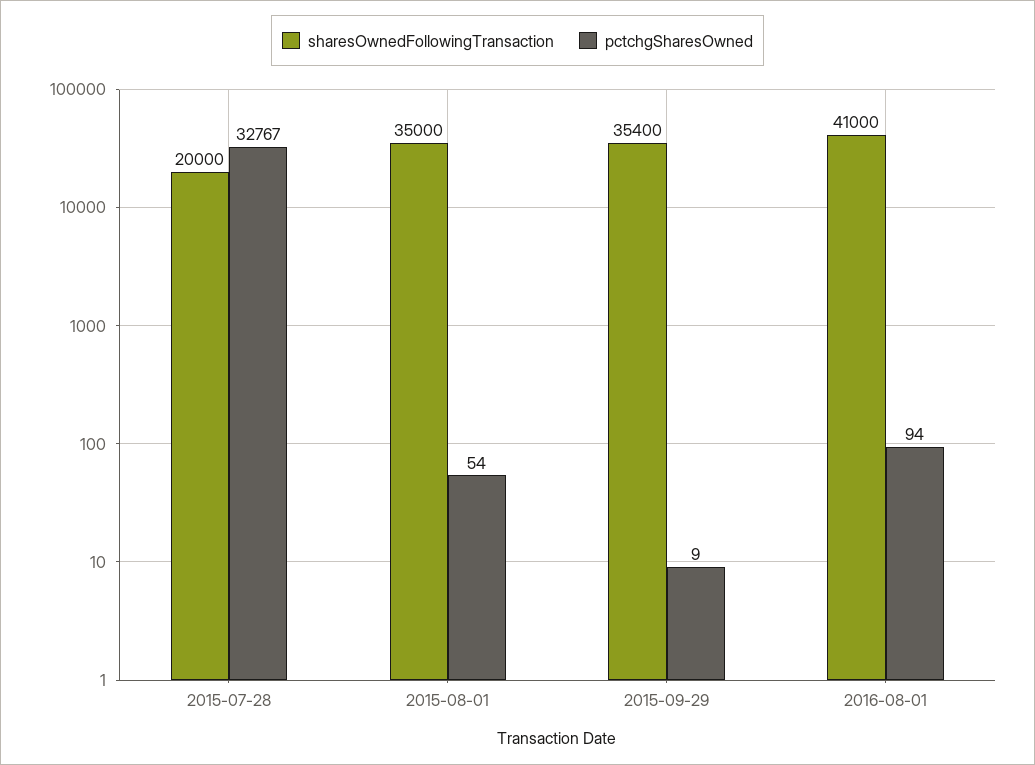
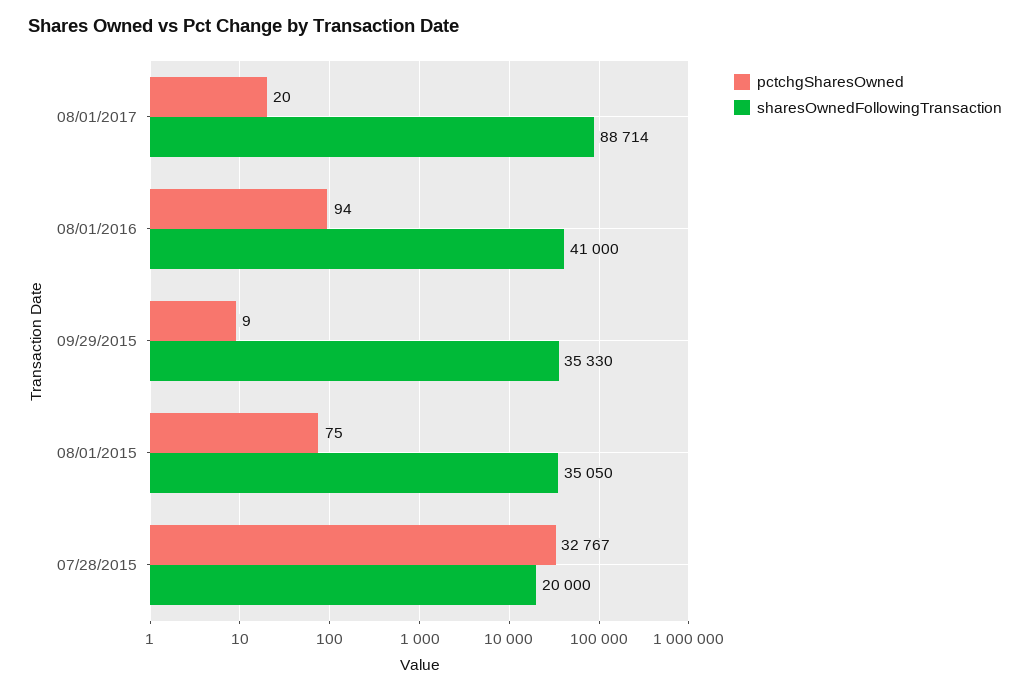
sharesOwnedFollowingTransaction, 2015-08-01: 35000 -> 35050
pctchgSharesOwned, 2015-08-01: 54 -> 75
sharesOwnedFollowingTransaction, 2015-09-29: 35400 -> 35330
pctchgSharesOwned, 08/01/2017: none -> 20
sharesOwnedFollowingTransaction, 08/01/2017: none -> 88714

